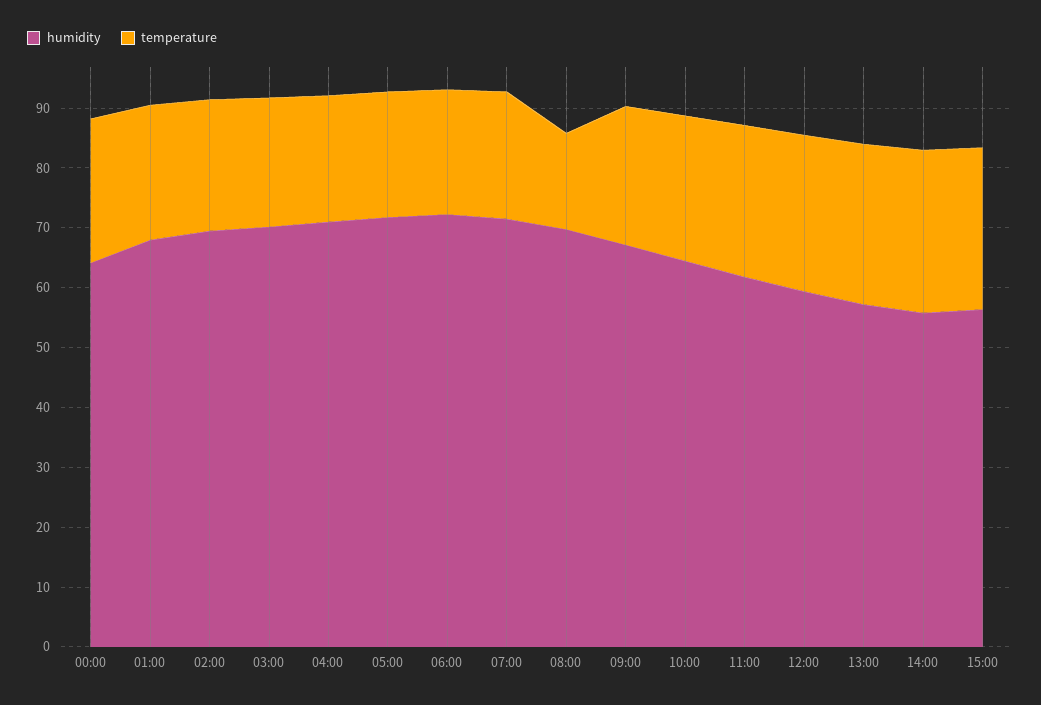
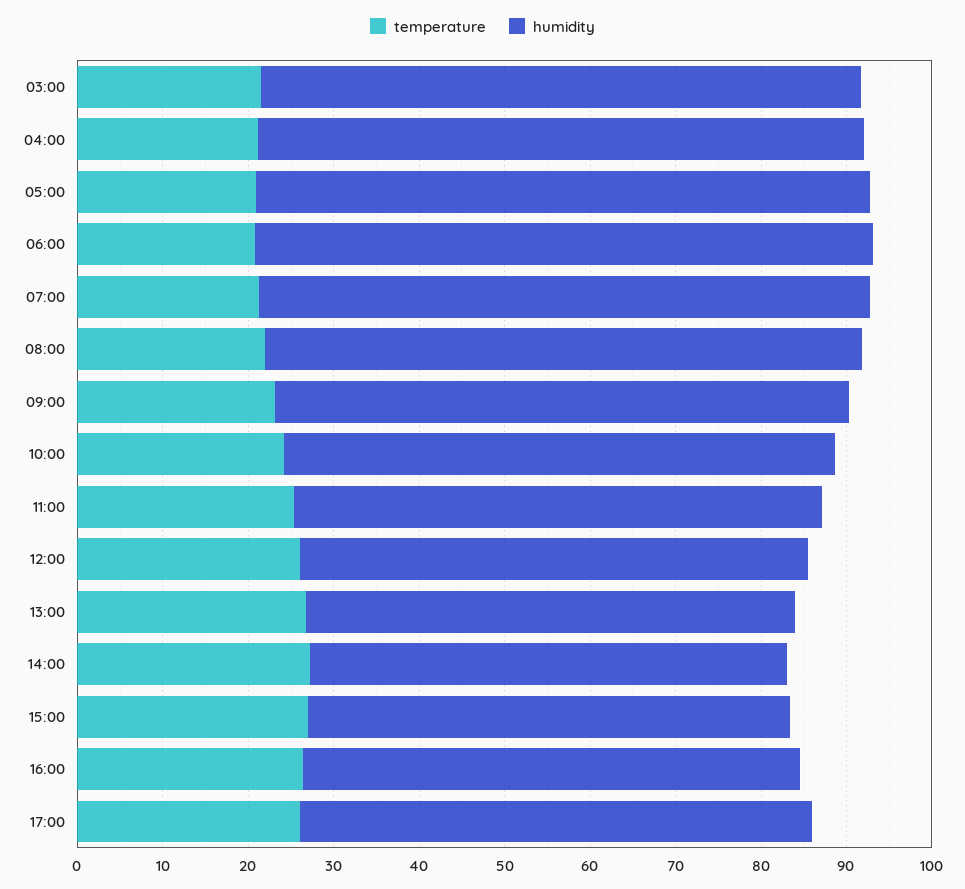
humidity, 00:00: 64 -> none
temperature, 00:00: 24 -> none
humidity, 01:00: 68 -> none
temperature, 01:00: 22 -> none
humidity, 02:00: 70 -> none
temperature, 02:00: 22 -> none
temperature, 08:00: 16 -> 22
temperature, 16:00: none -> 26
humidity, 16:00: none -> 58
temperature, 17:00: none -> 26
humidity, 17:00: none -> 60

